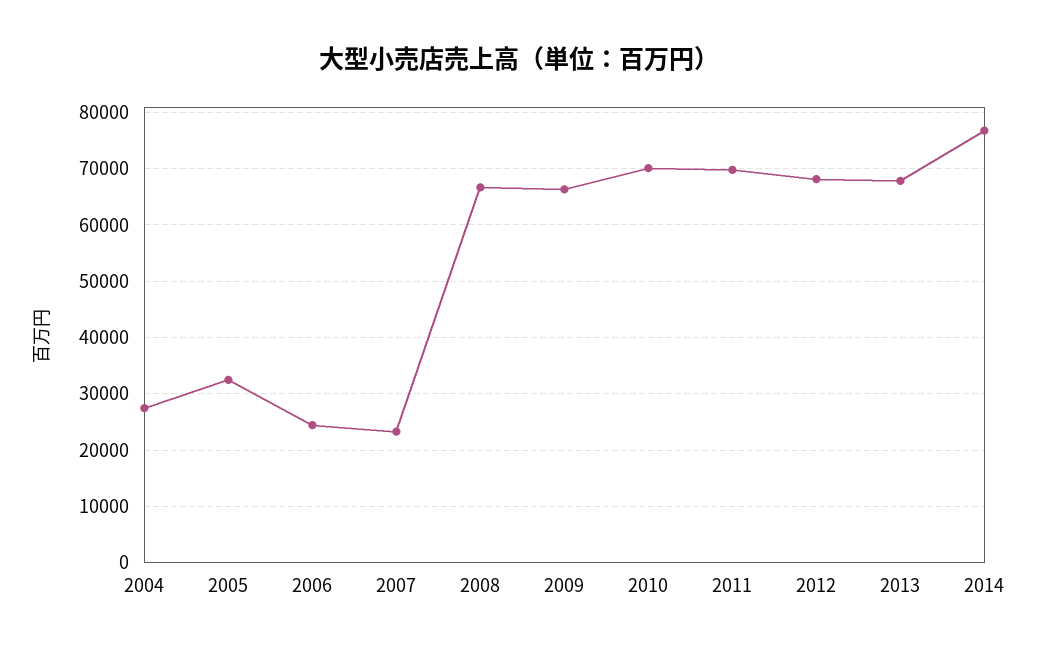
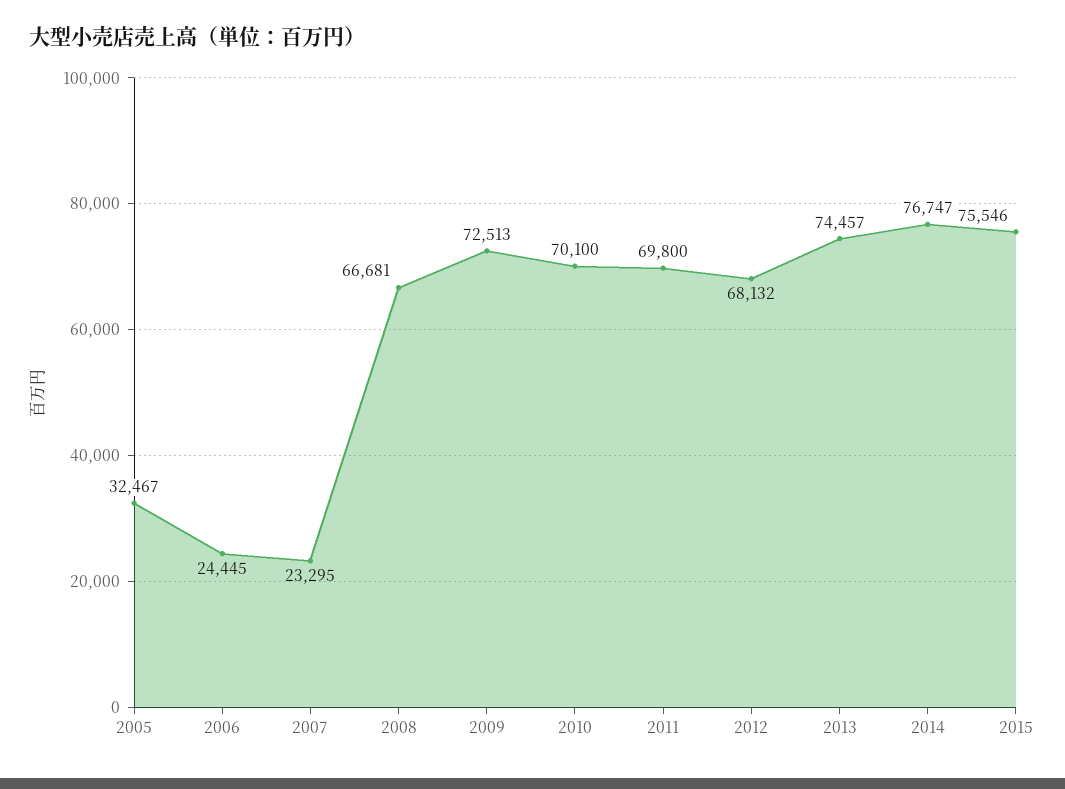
2004: 28000 -> none
2009: 66000 -> 72513
2013: 68000 -> 74457
2015: none -> 75546

